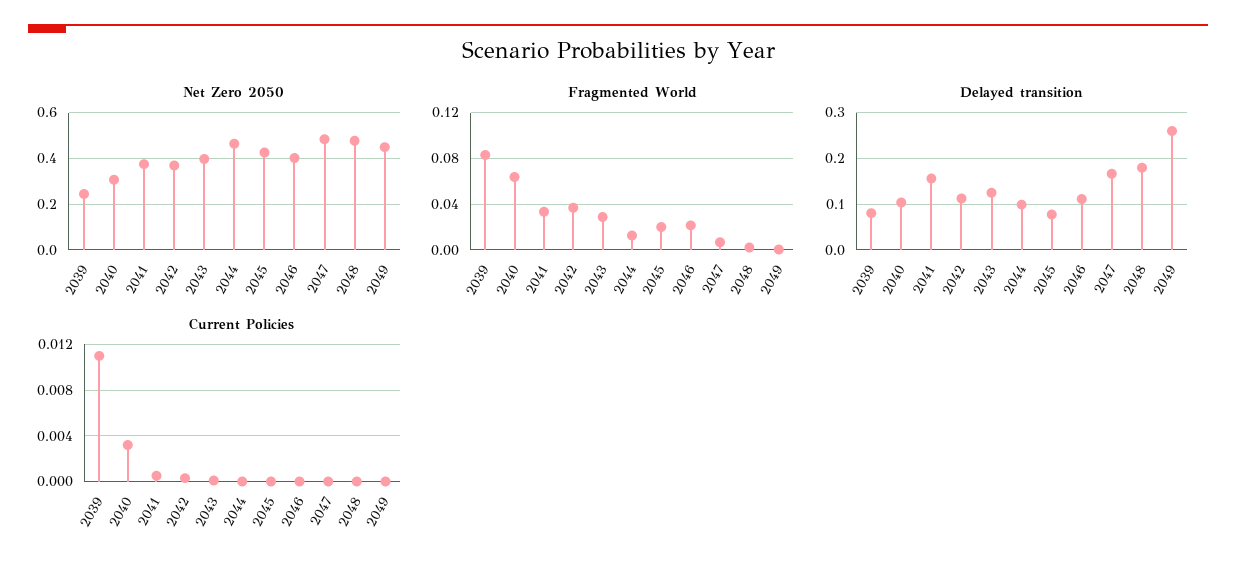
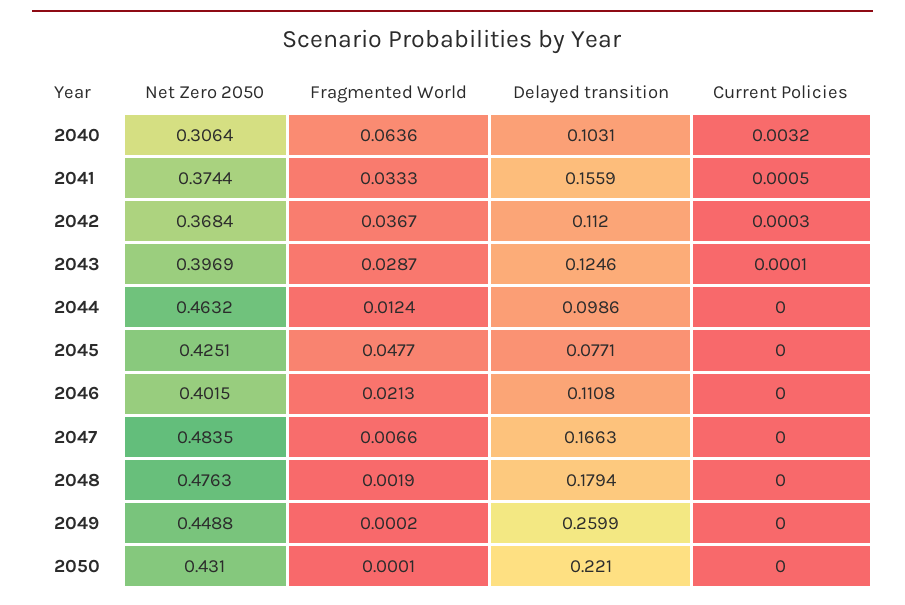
Net Zero 2050, 2039: 0.25 -> none
Fragmented World, 2039: 0.08 -> none
Fragmented World, 2045: 0.02 -> 0.0477
Delayed transition, 2039: 0.08 -> none
Current Policies, 2039: 0.011 -> none
Net Zero 2050, 2050: none -> 0.431
Fragmented World, 2050: none -> 0.0001
Delayed transition, 2050: none -> 0.221
Current Policies, 2050: none -> 0

